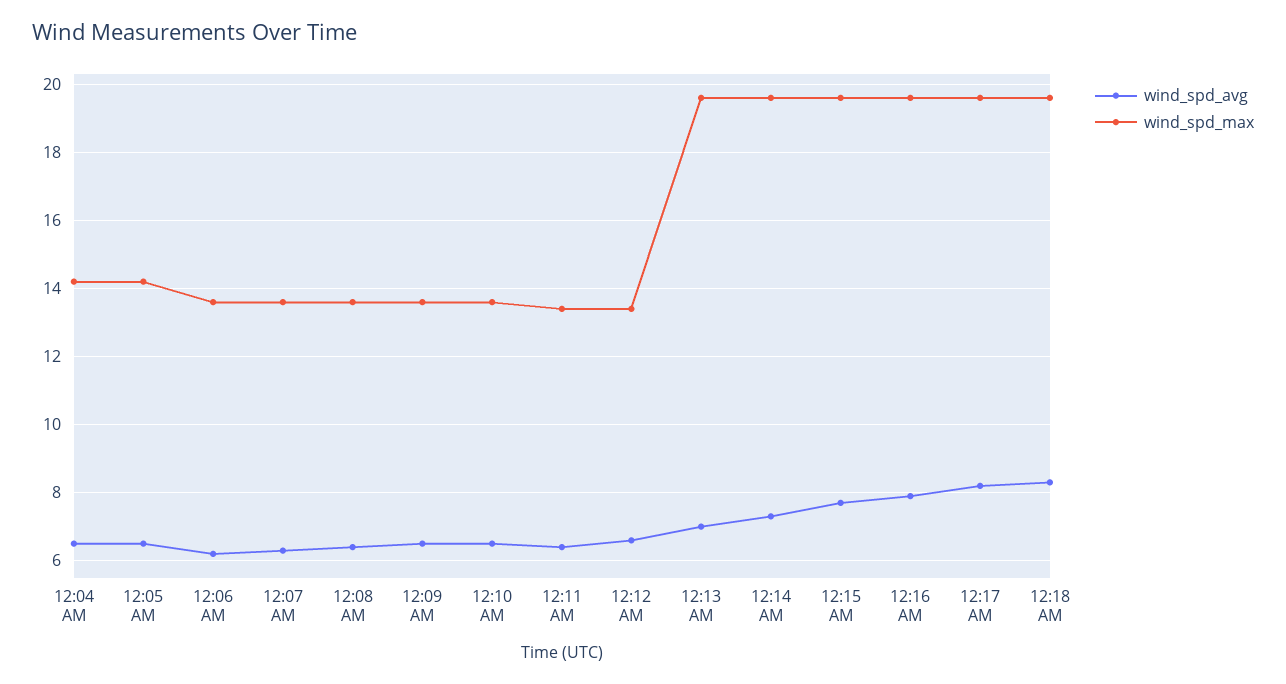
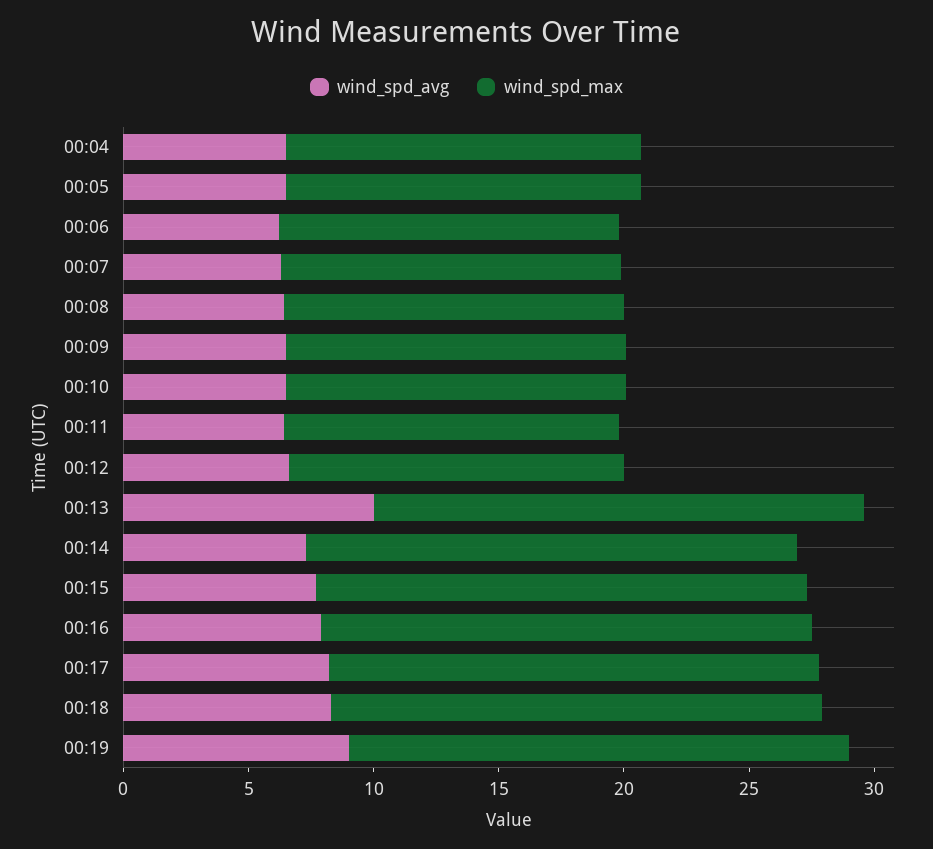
wind_spd_avg, 12:13 AM: 7 -> 10
wind_spd_avg, 00:19: none -> 9
wind_spd_max, 00:19: none -> 20

